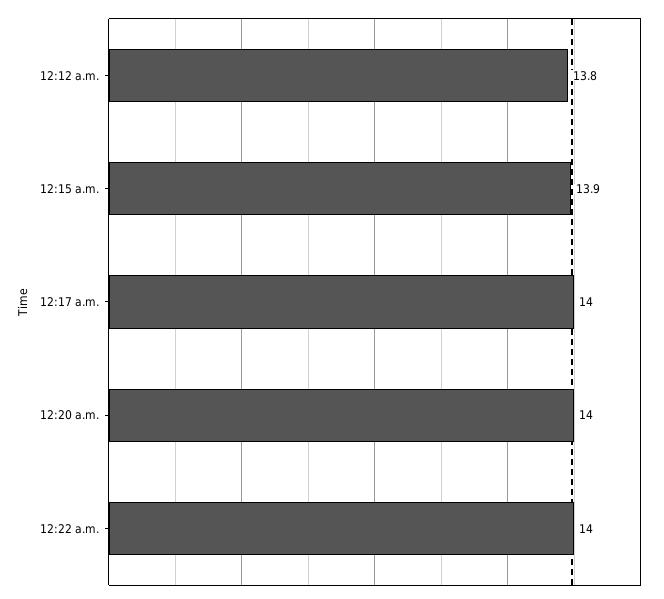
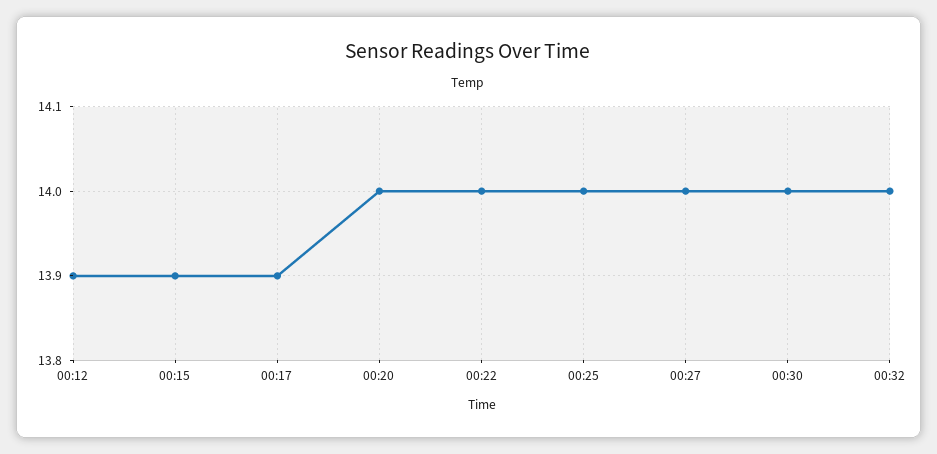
12:12 a.m.: 13.8 -> 13.9
12:17 a.m.: 14 -> 13.9
00:25: none -> 14
00:27: none -> 14
00:30: none -> 14
00:32: none -> 14

